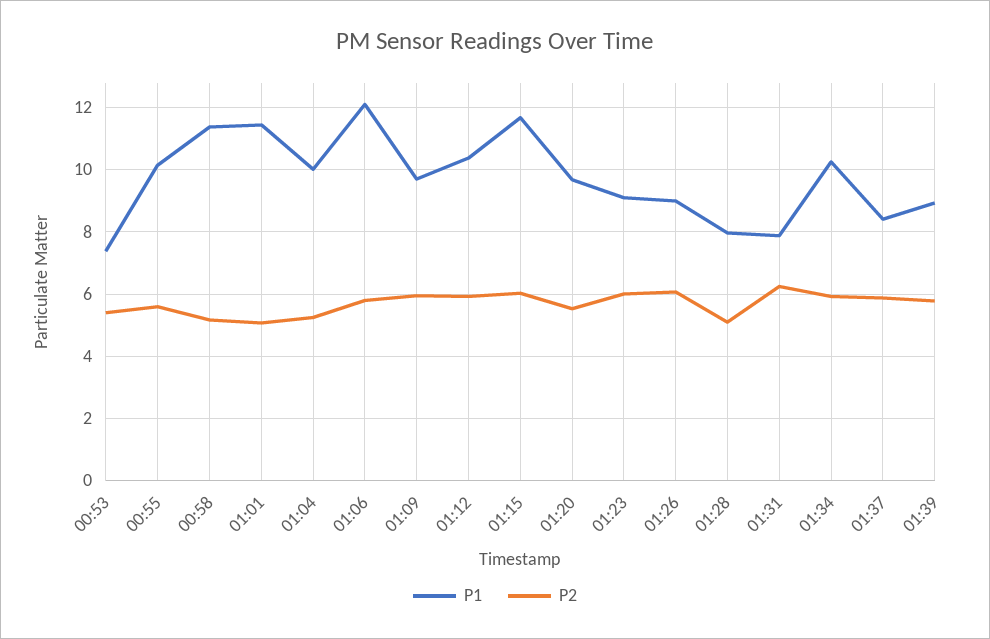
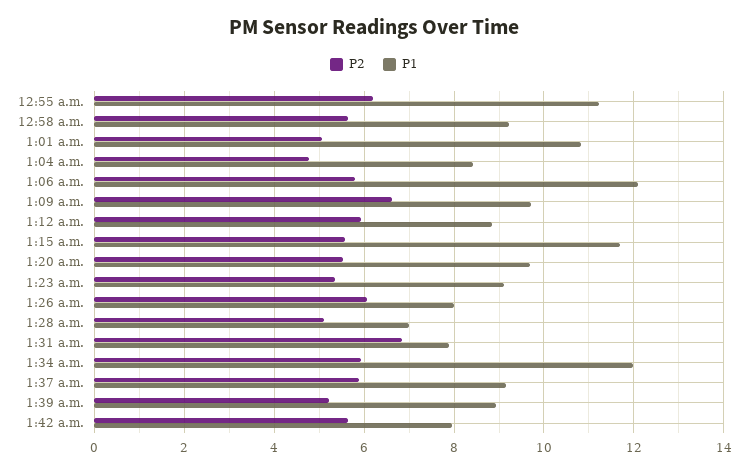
P1, 00:53: 7.4 -> none
P2, 00:53: 5.4 -> none
P1, 00:55: 10.2 -> 11.2
P2, 00:55: 5.6 -> 6.2
P1, 00:58: 11.4 -> 9.2
P2, 00:58: 5.2 -> 5.6
P1, 01:01: 11.4 -> 10.8
P1, 01:04: 10 -> 8.4
P2, 01:04: 5.2 -> 4.8
P2, 01:09: 6 -> 6.6
P1, 01:12: 10.4 -> 8.8
P2, 01:15: 6 -> 5.6
P2, 01:23: 6 -> 5.4
P1, 01:26: 9 -> 8
P1, 01:28: 8 -> 7
P2, 01:31: 6.2 -> 6.8
P1, 01:34: 10.2 -> 12
P1, 01:37: 8.4 -> 9.2
P2, 01:39: 5.8 -> 5.2
P2, 1:42 a.m.: none -> 5.6
P1, 1:42 a.m.: none -> 8

